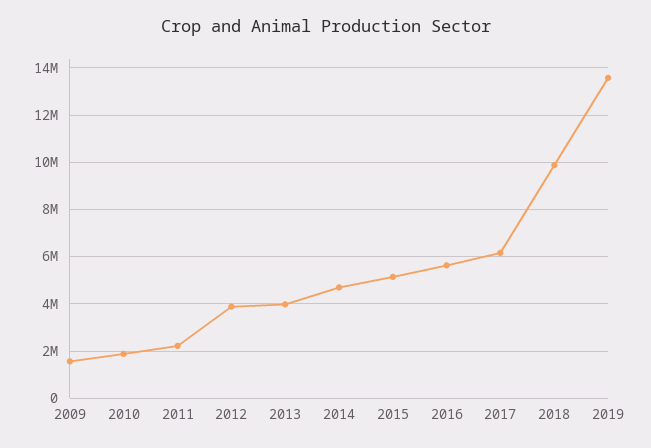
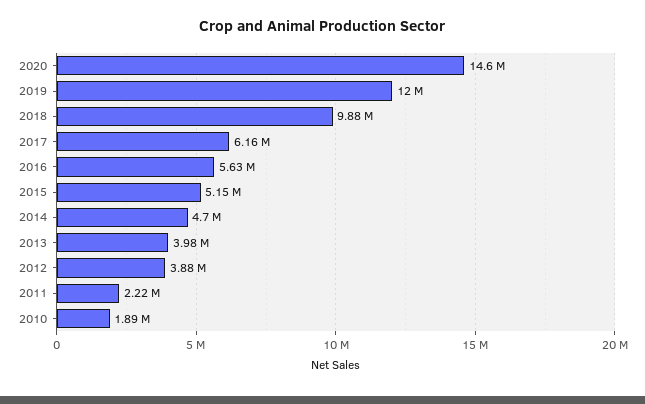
2009: 1500000 -> none
2019: 13500000 -> 12000000
2020: none -> 14600000

